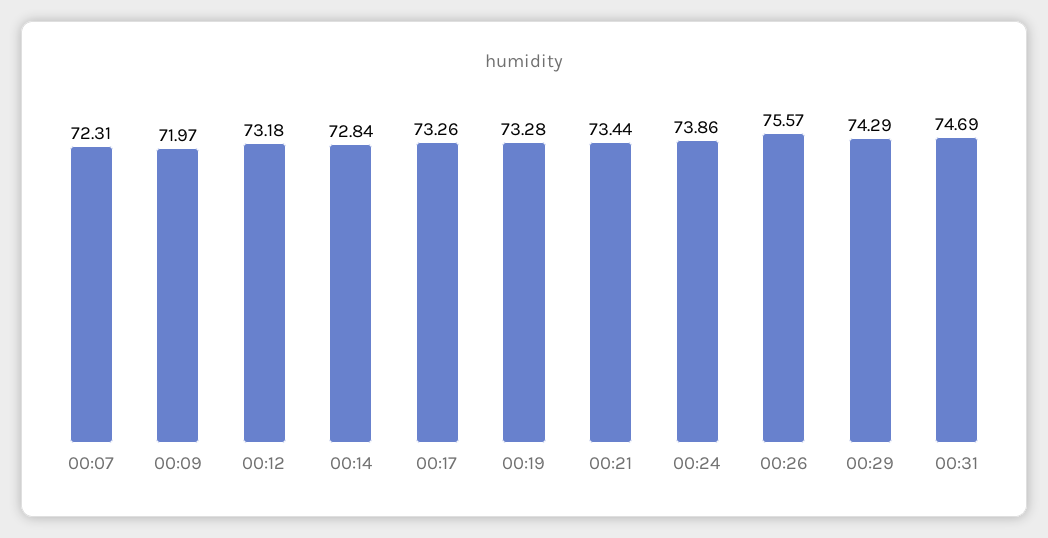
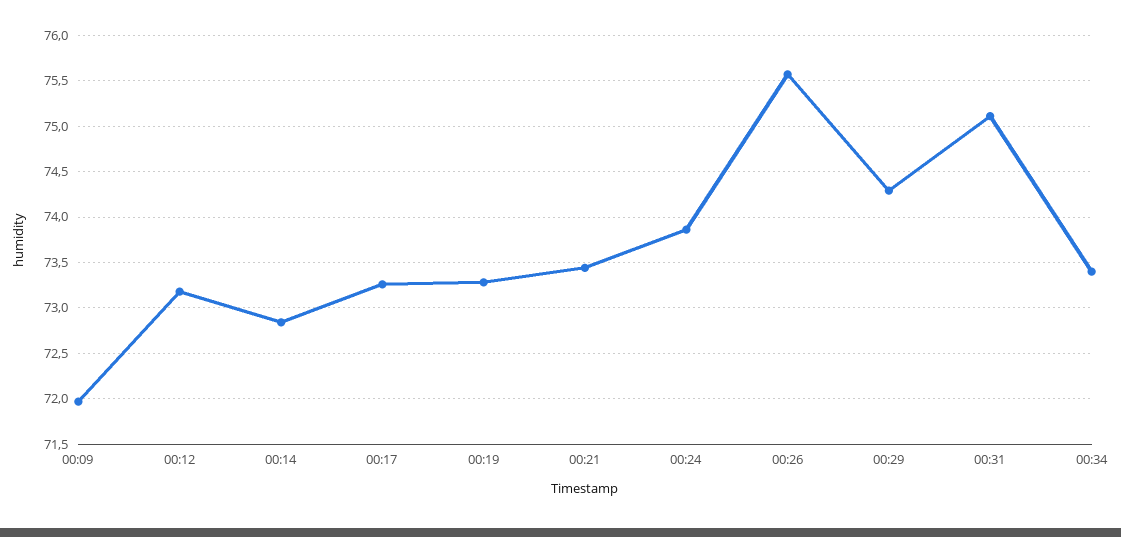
00:07: 72.31 -> none
00:31: 74.69 -> 75.1
00:34: none -> 73.4

